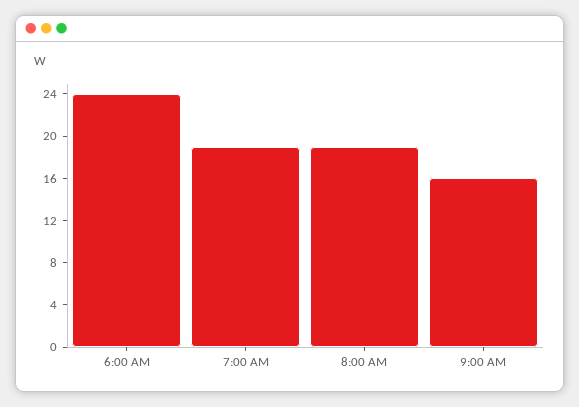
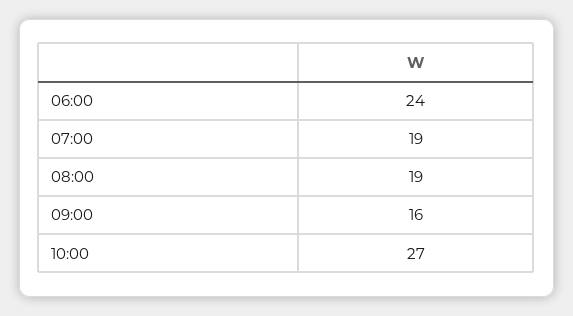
10:00: none -> 27

